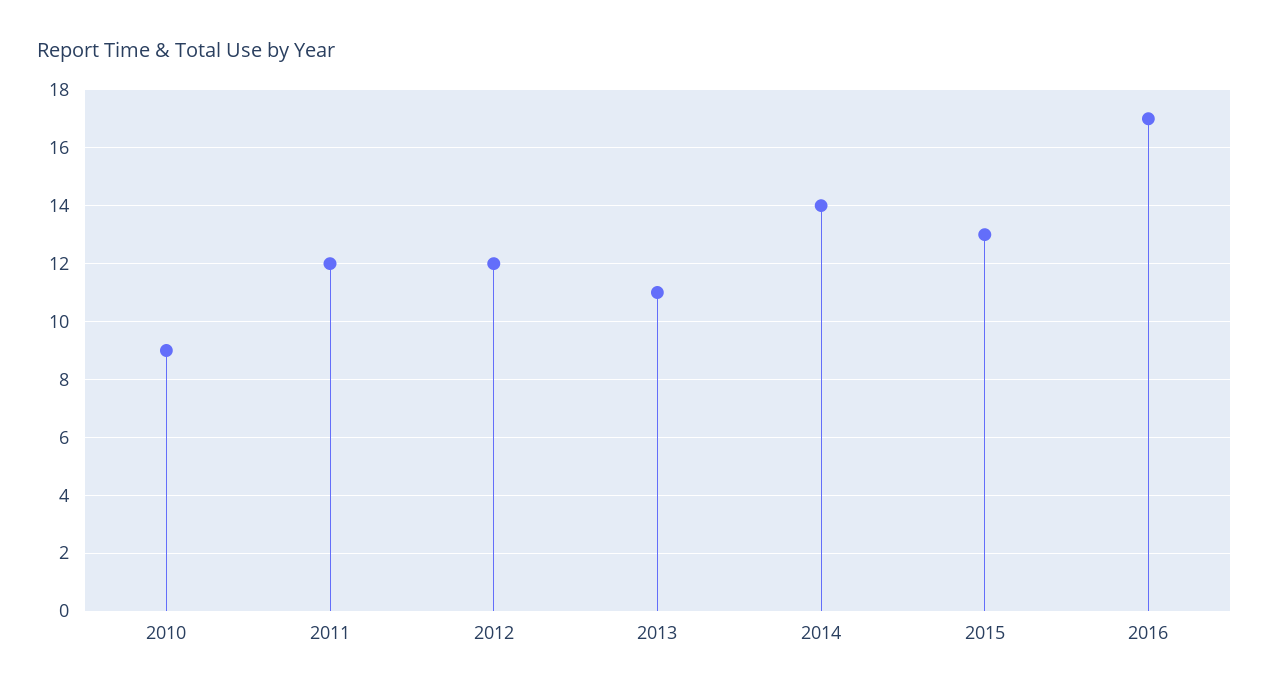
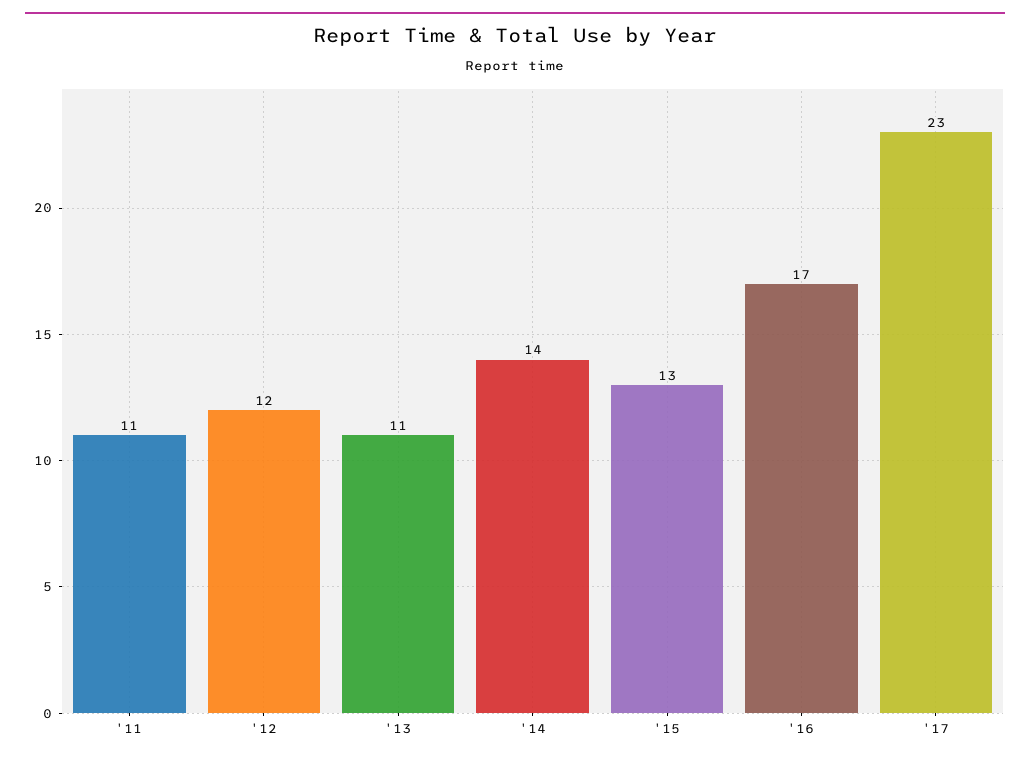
2010: 9 -> none
2011: 12 -> 11
'17: none -> 23

